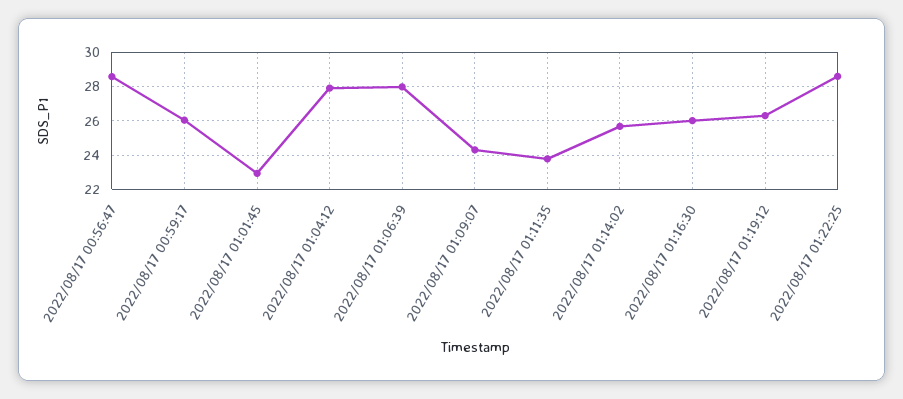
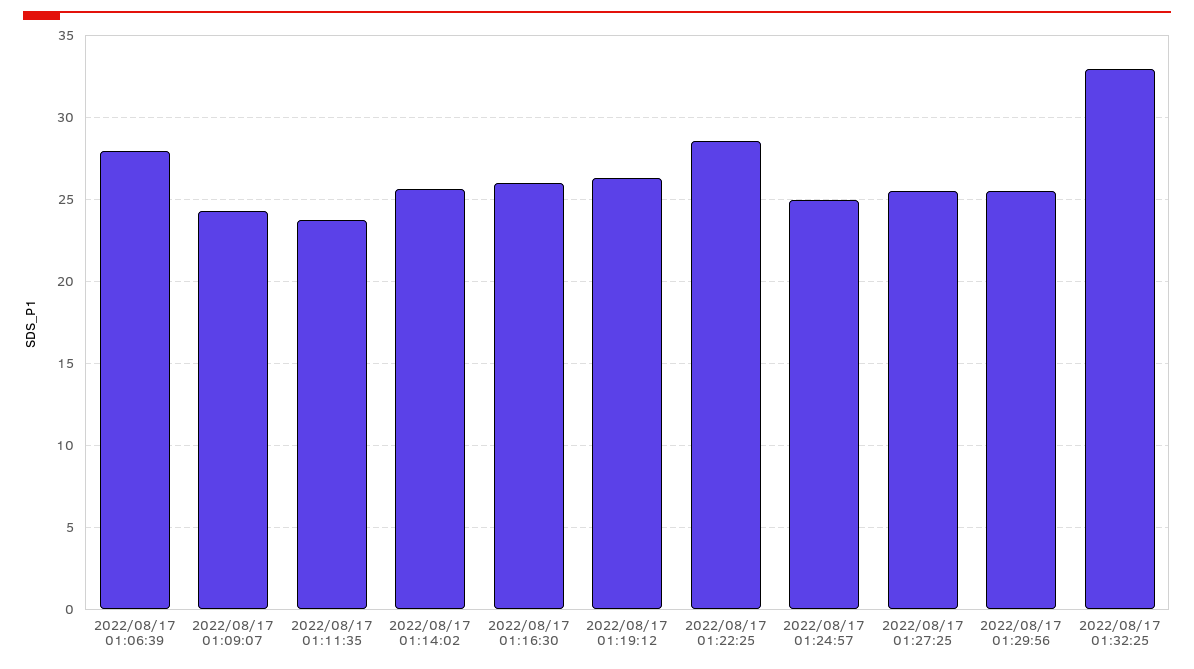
2022/08/17 00:56:47: 28.5 -> none
2022/08/17 00:59:17: 26 -> none
2022/08/17 01:01:45: 23 -> none
2022/08/17 01:04:12: 28 -> none
2022/08/17 01:24:57: none -> 25
2022/08/17 01:27:25: none -> 25.5
2022/08/17 01:29:56: none -> 25.5
2022/08/17 01:32:25: none -> 33

